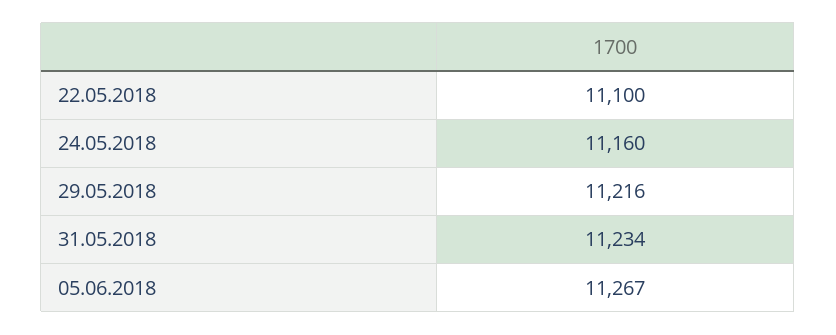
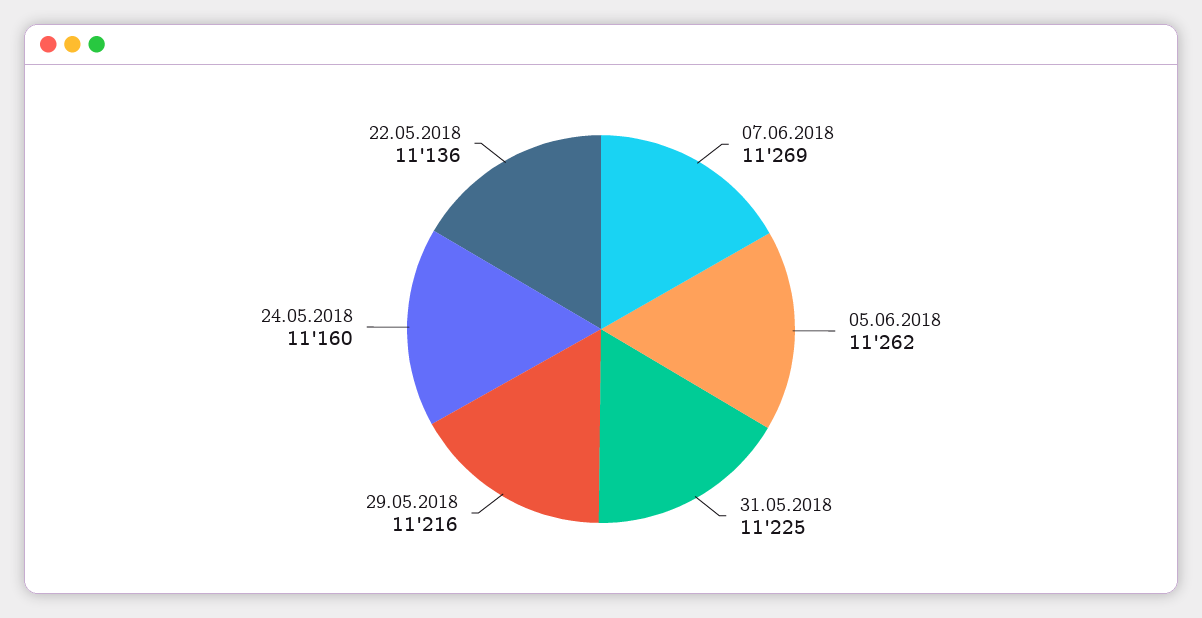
22.05.2018: 11100 -> 11136
31.05.2018: 11234 -> 11225
05.06.2018: 11267 -> 11262
07.06.2018: none -> 11269

